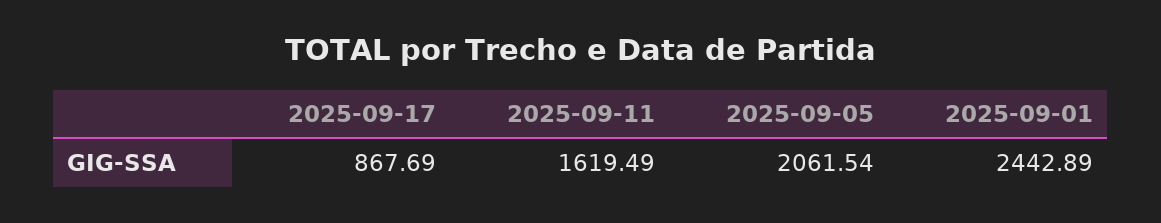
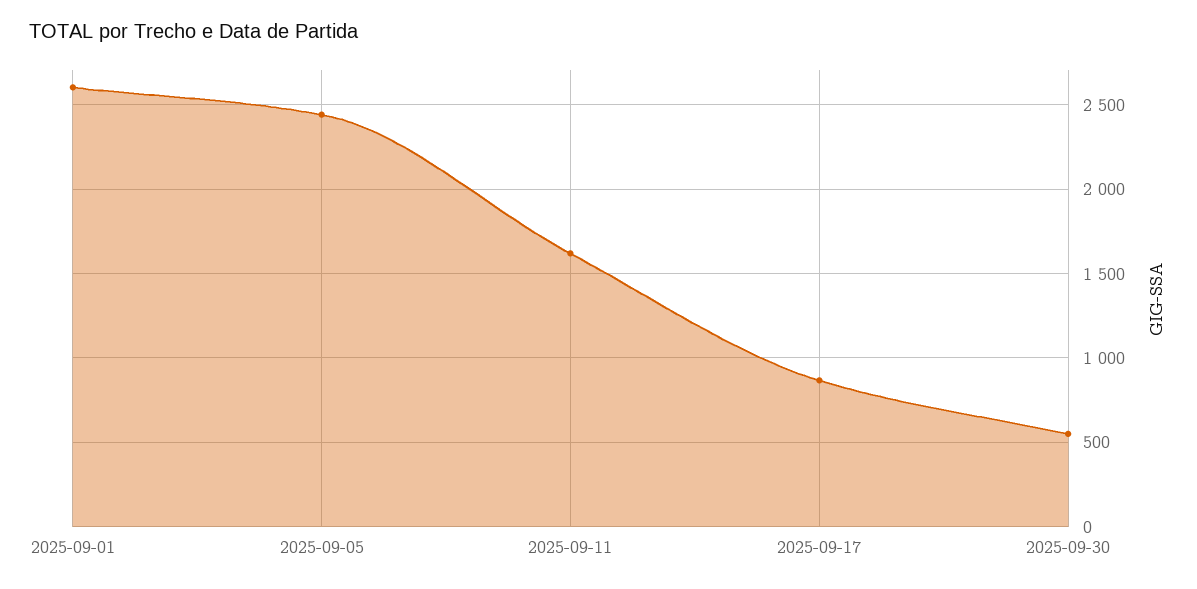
2025-09-05: 2061.54 -> 2450
2025-09-01: 2442.89 -> 2600
2025-09-30: none -> 550

